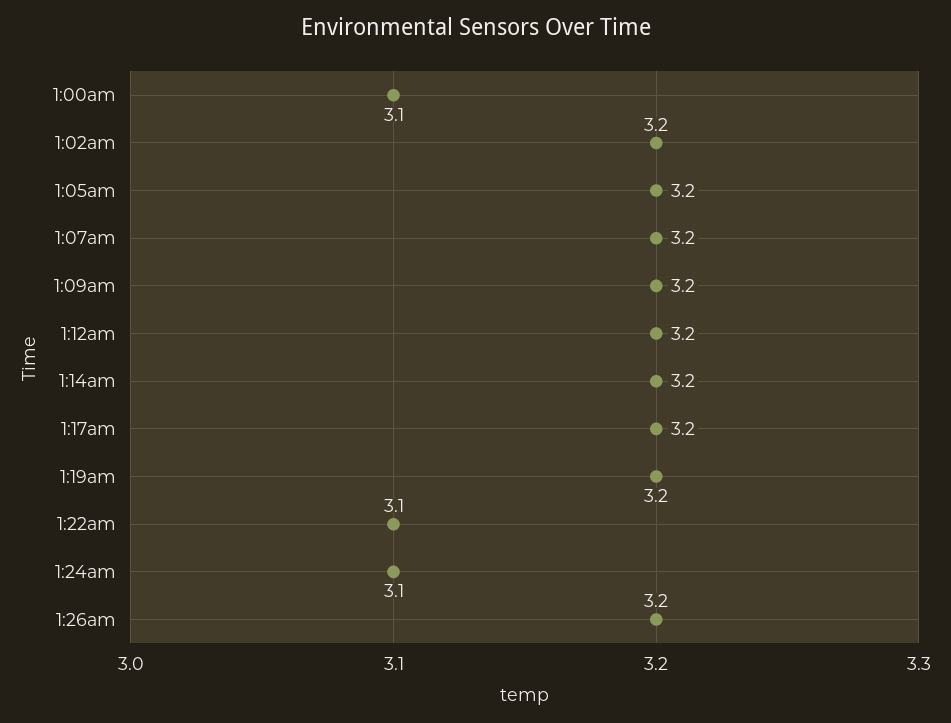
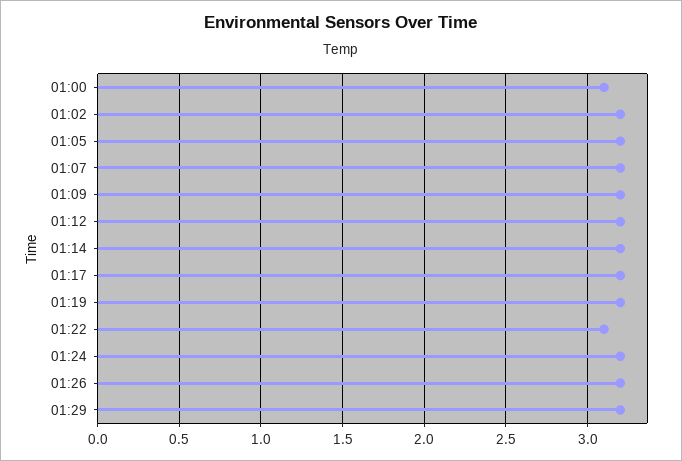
1:24am: 3.1 -> 3.2
01:29: none -> 3.2

